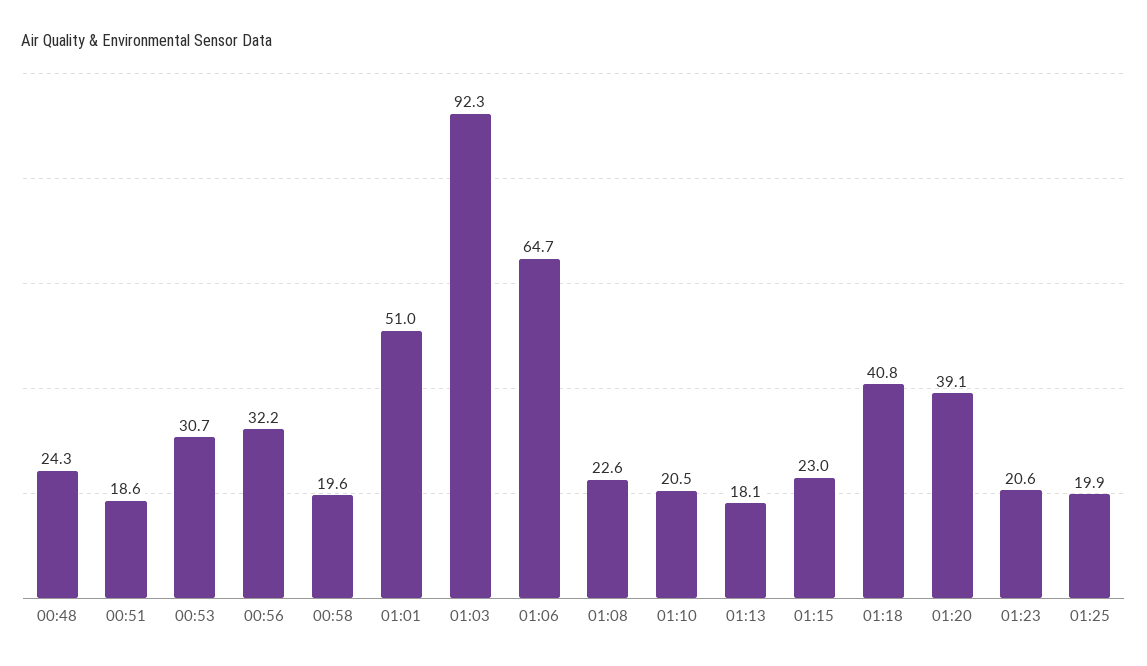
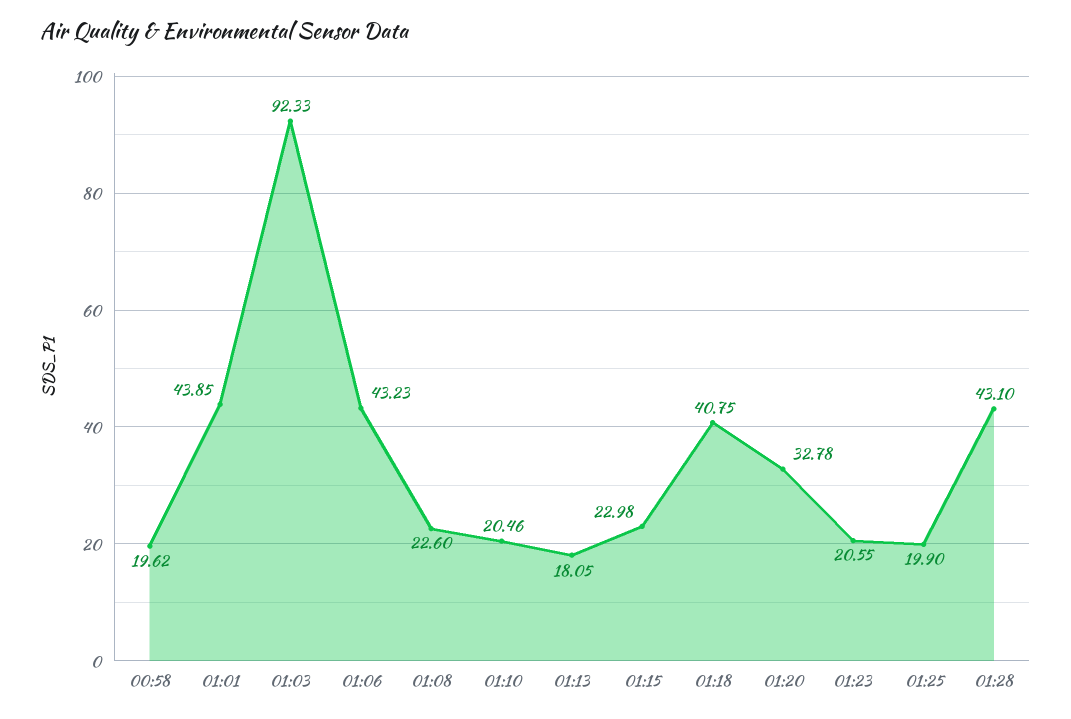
00:48: 24.3 -> none
00:51: 18.6 -> none
00:53: 30.7 -> none
00:56: 32.2 -> none
01:01: 51 -> 43.85
01:06: 64.7 -> 43.23
01:20: 39.1 -> 32.78
01:28: none -> 43.1

